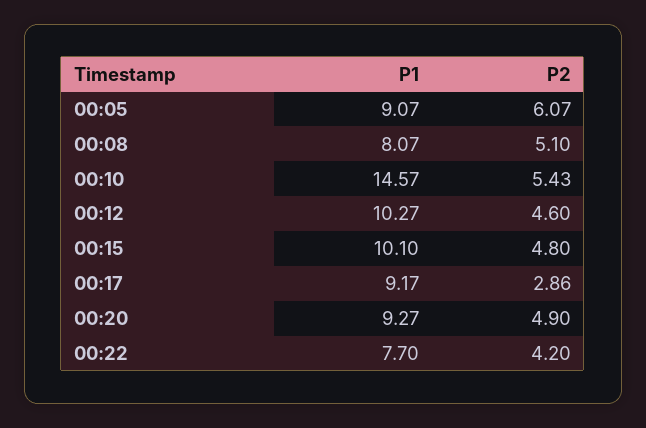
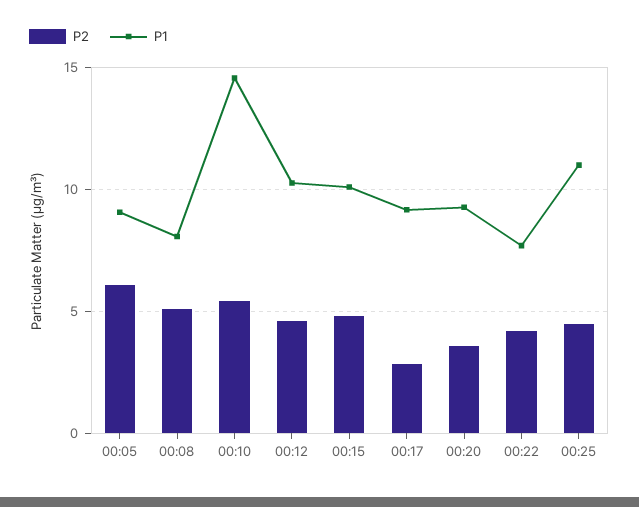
P2, 00:20: 4.9 -> 3.5
P2, 00:25: none -> 4.5
P1, 00:25: none -> 11

